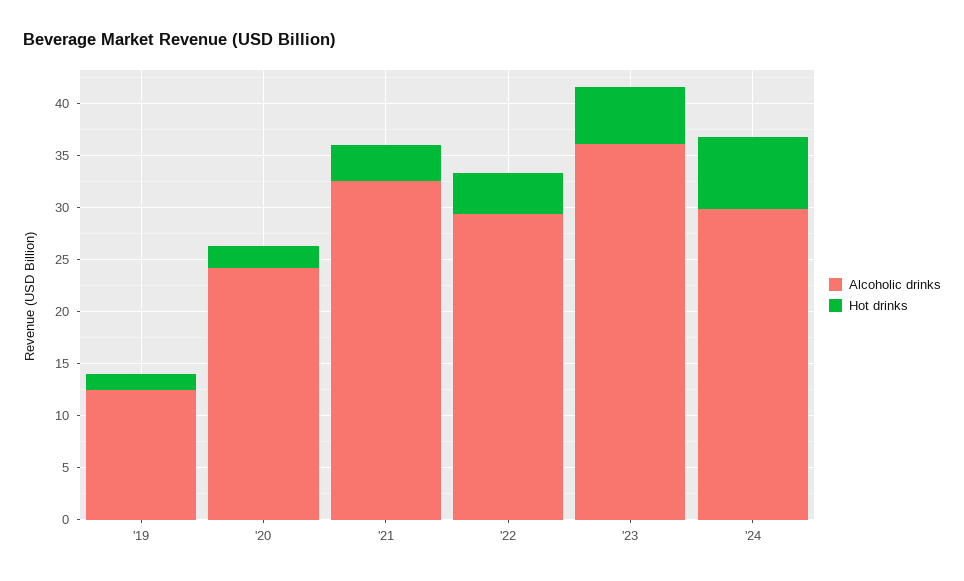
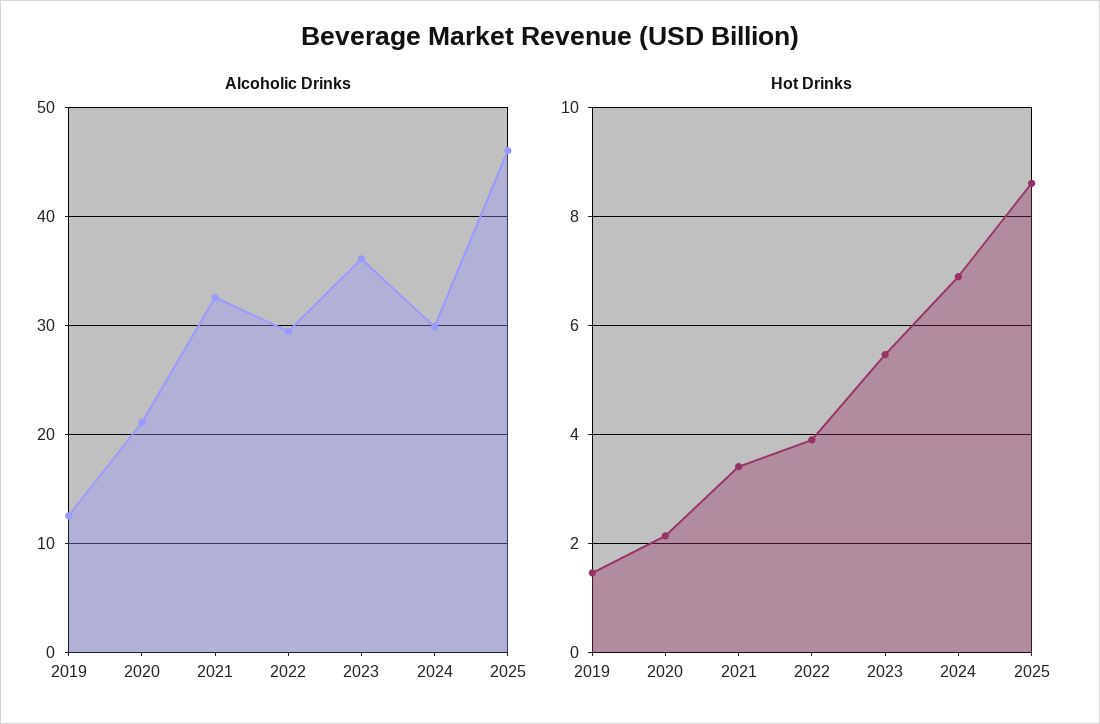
Alcoholic drinks, '20: 24 -> 21
Alcoholic drinks, 2025: none -> 46
Hot drinks, 2025: none -> 8.6

